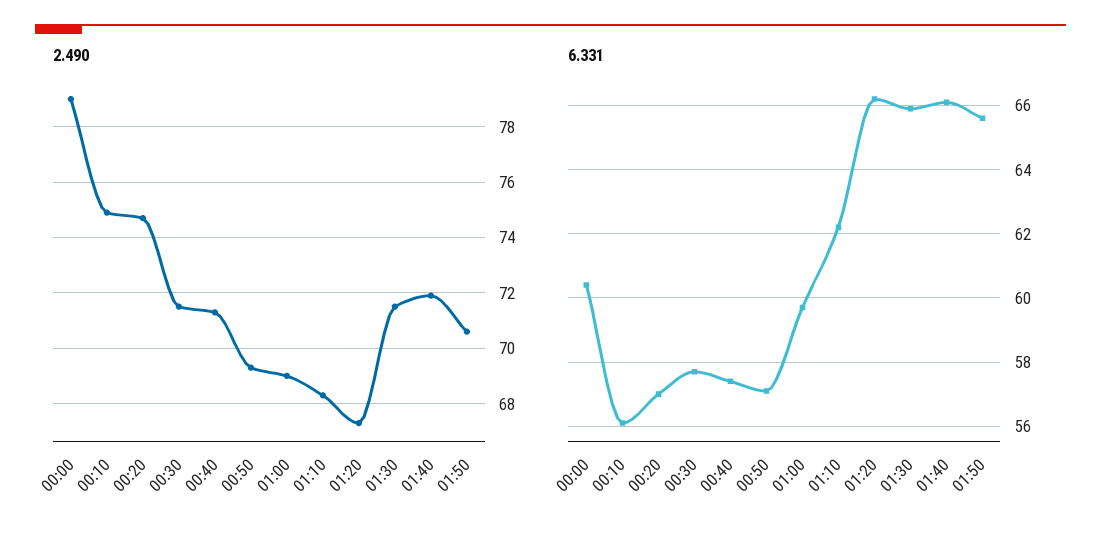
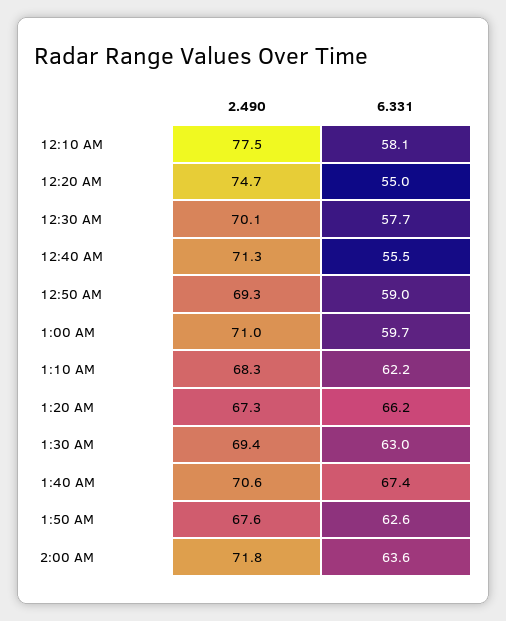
2.490, 00:00: 79 -> none
2.490, 00:10: 75 -> 77.5
2.490, 00:30: 71.5 -> 70.1
2.490, 01:00: 69 -> 71
2.490, 01:30: 71.5 -> 69.4
2.490, 01:40: 72 -> 70.6
2.490, 01:50: 70.5 -> 67.6
6.331, 00:00: 60.5 -> none
6.331, 00:10: 56 -> 58.1
6.331, 00:20: 57 -> 55
6.331, 00:40: 57.5 -> 55.5
6.331, 00:50: 57 -> 59
6.331, 01:30: 66 -> 63
6.331, 01:40: 66 -> 67.4
6.331, 01:50: 65.5 -> 62.6
2.490, 2:00 AM: none -> 71.8
6.331, 2:00 AM: none -> 63.6

